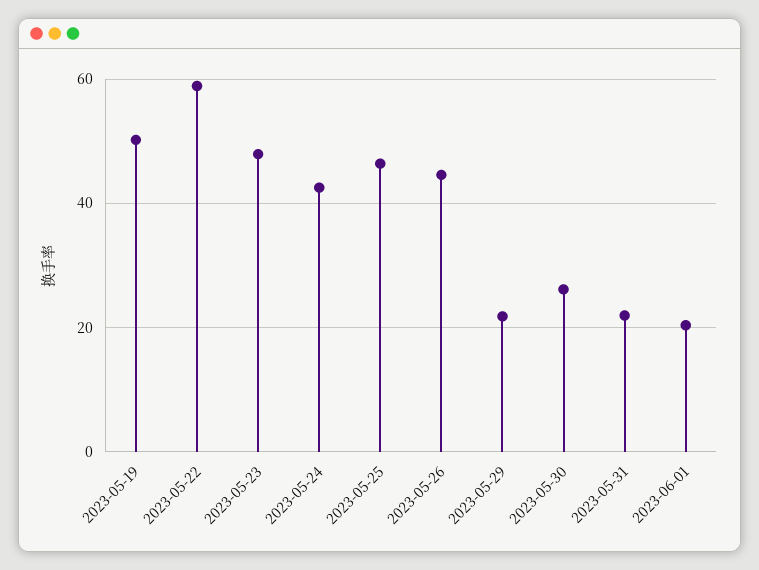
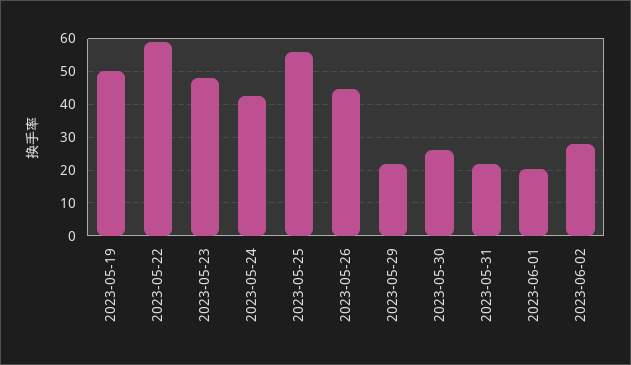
2023-05-25: 46 -> 56
2023-06-02: none -> 28

